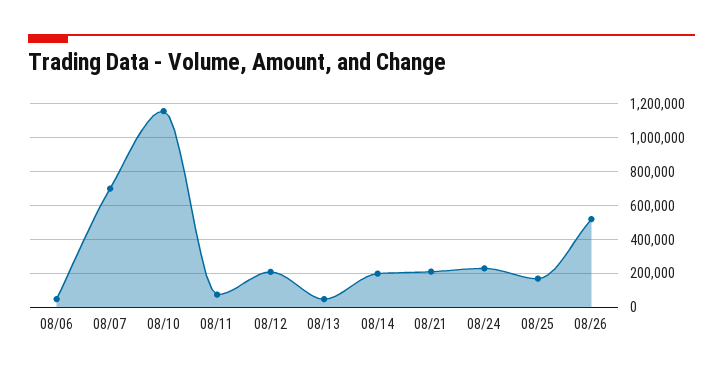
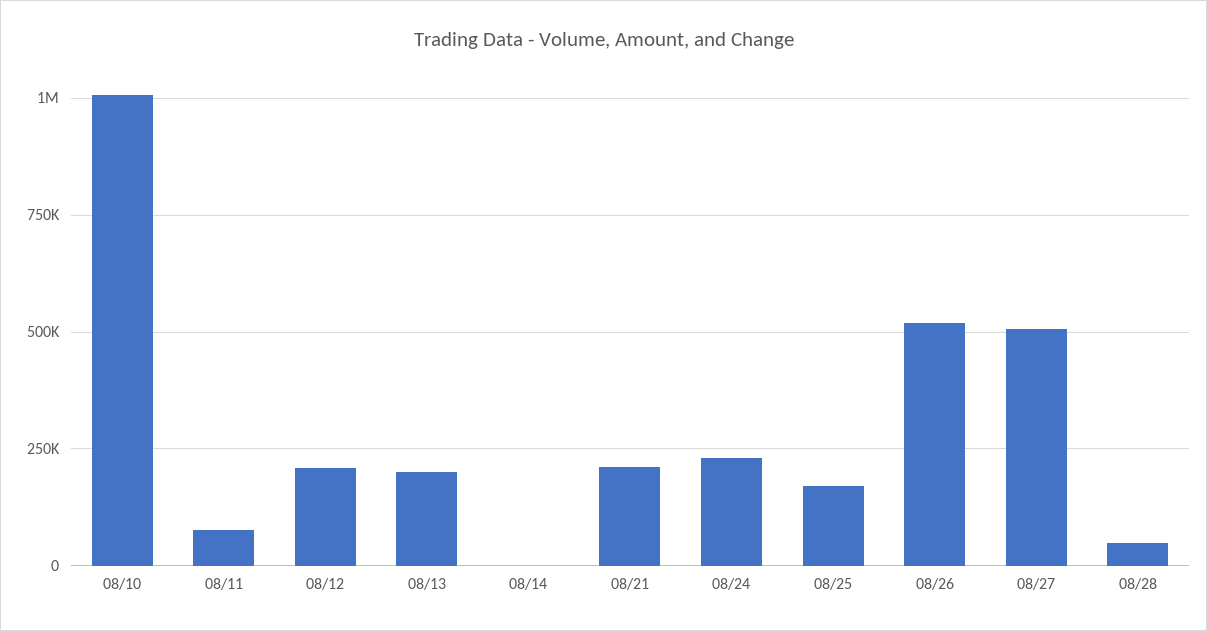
08/06: 50000 -> none
08/07: 700000 -> none
08/10: 1150000 -> 1000000
08/13: 50000 -> 200000
08/14: 200000 -> 0
08/27: none -> 500000
08/28: none -> 50000

